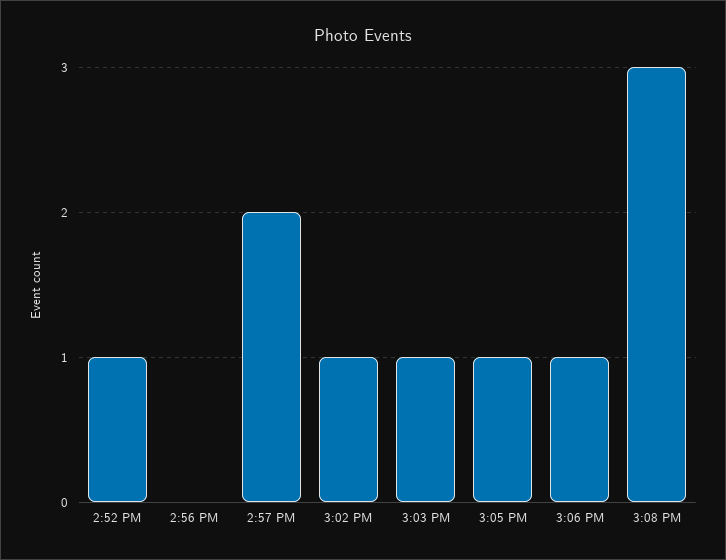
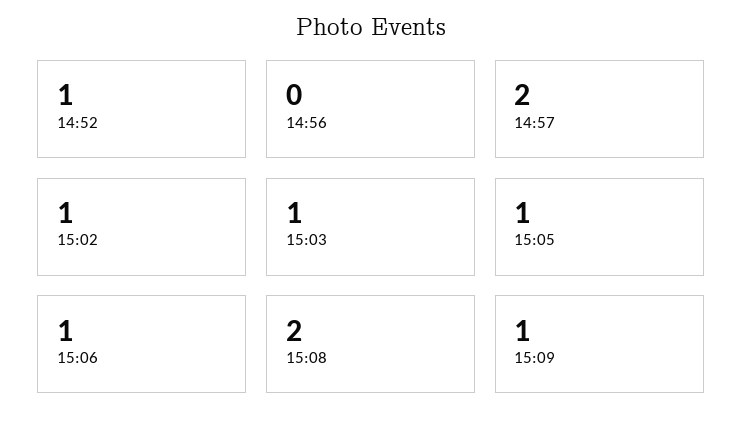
3:08 PM: 3 -> 2
15:09: none -> 1

